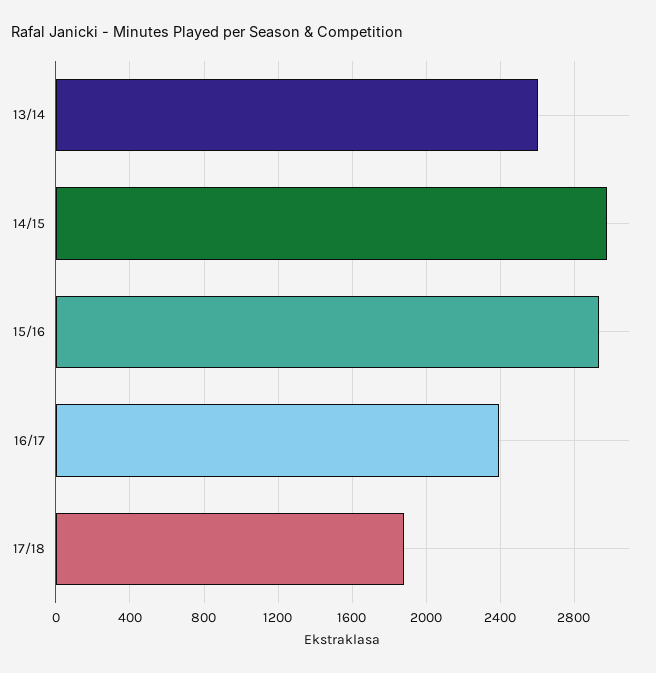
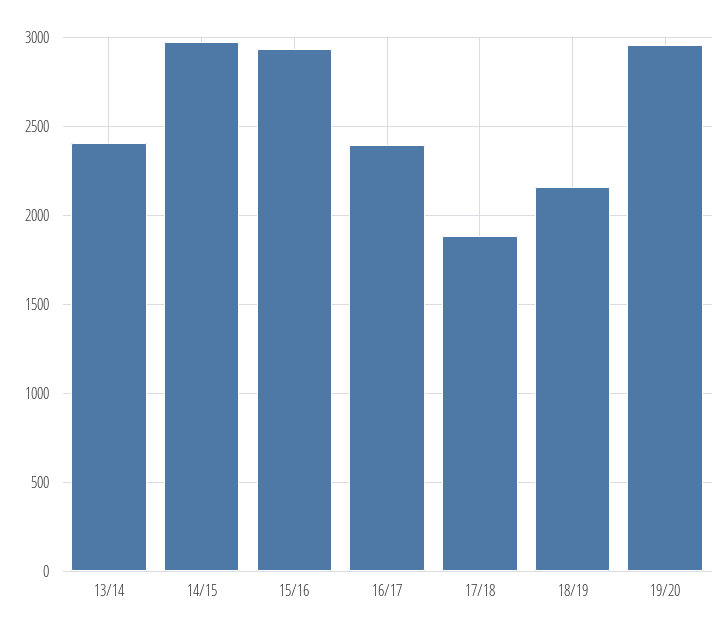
13/14: 2600 -> 2400
18/19: none -> 2150
19/20: none -> 2950

